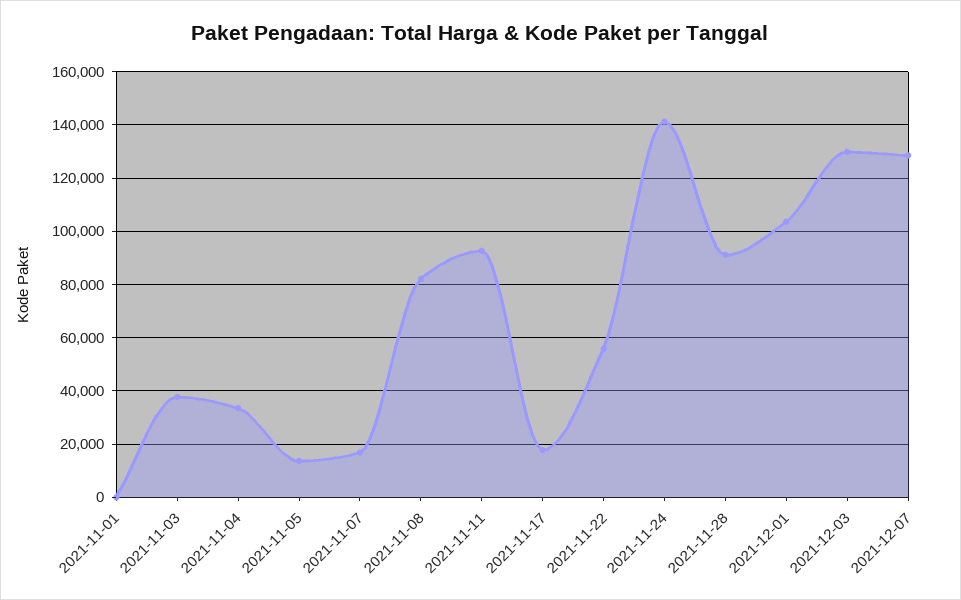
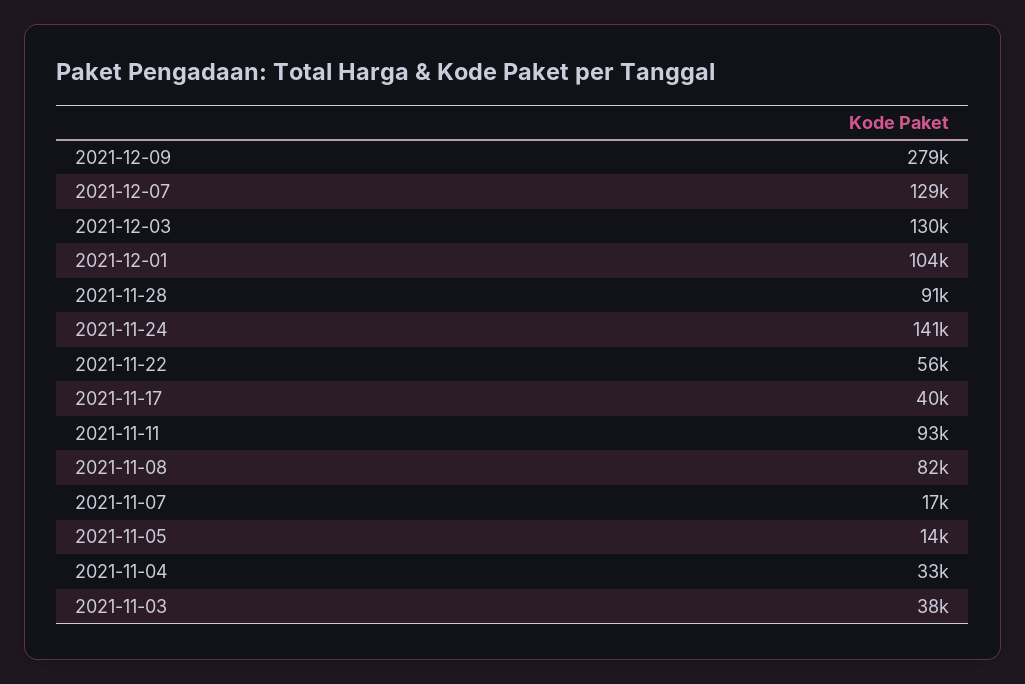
2021-11-01: 0 -> none
2021-11-17: 17500 -> 40000
2021-12-09: none -> 279000

